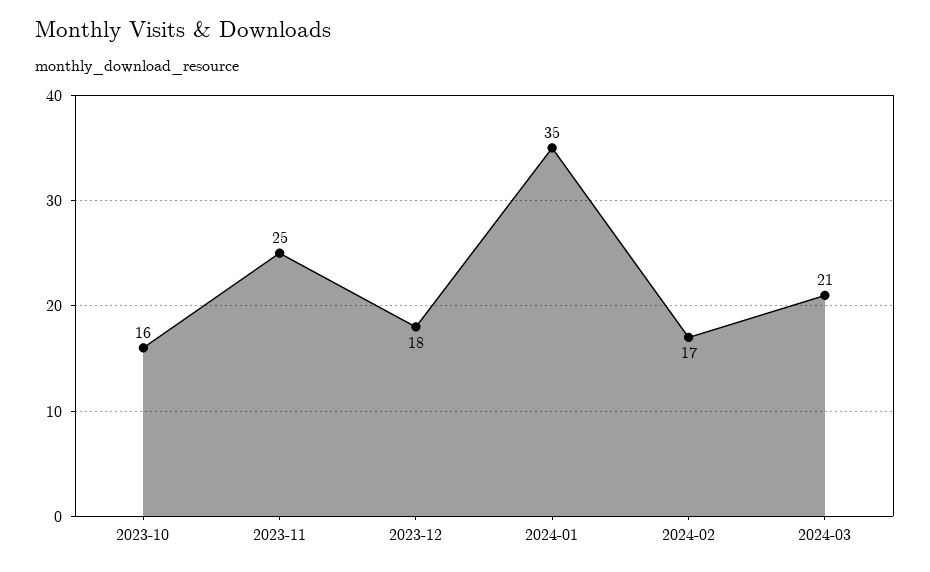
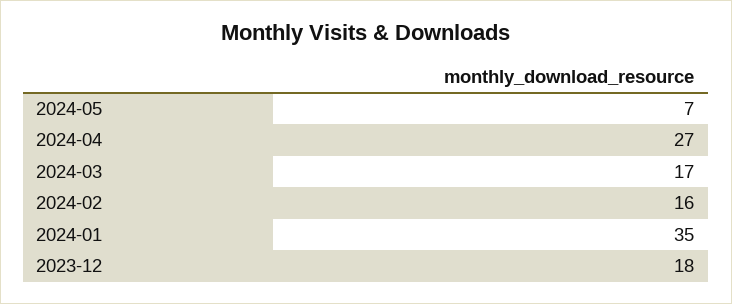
2023-10: 16 -> none
2023-11: 25 -> none
2024-02: 17 -> 16
2024-03: 21 -> 17
2024-05: none -> 7
2024-04: none -> 27

